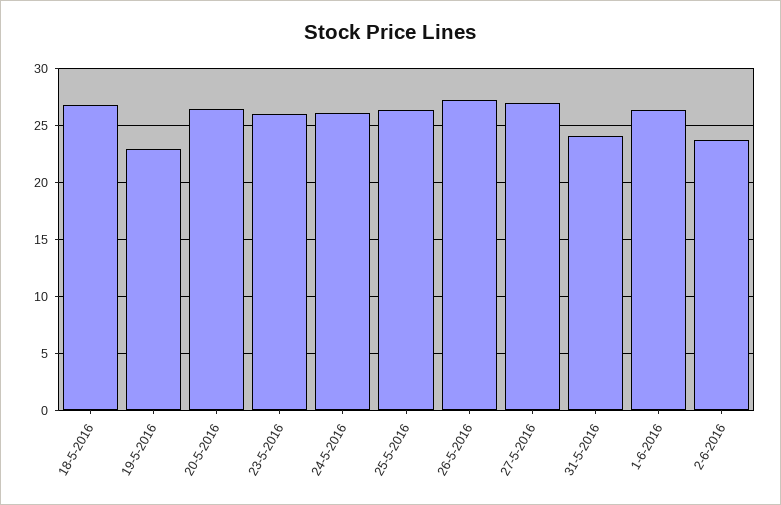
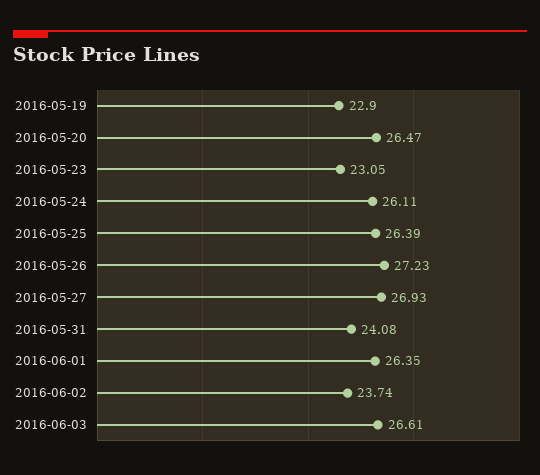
18-5-2016: 27 -> none
23-5-2016: 26 -> 23.05
2016-06-03: none -> 26.61

